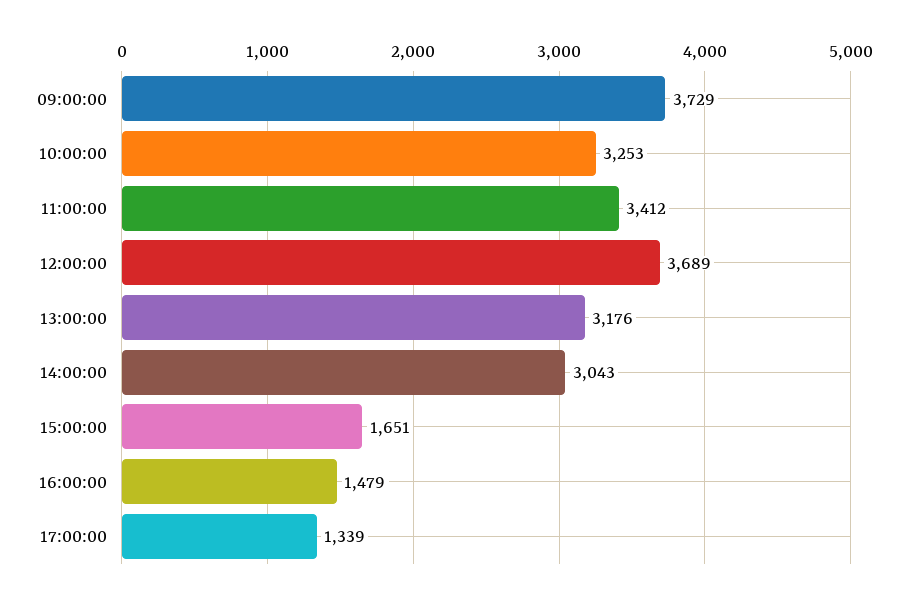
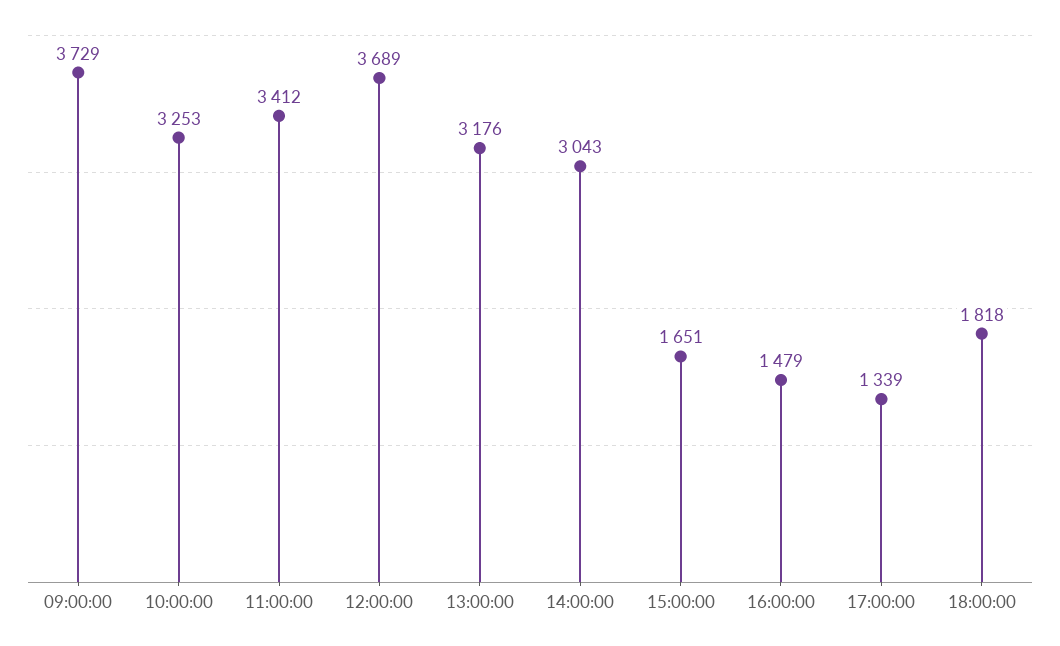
18:00:00: none -> 1818

